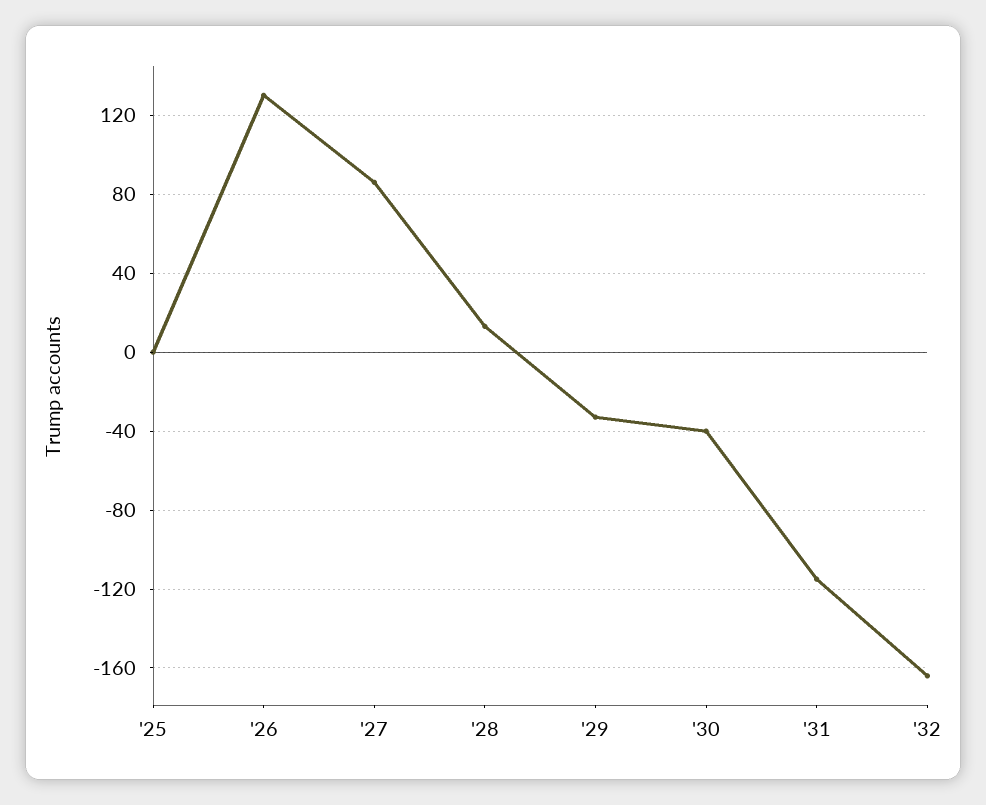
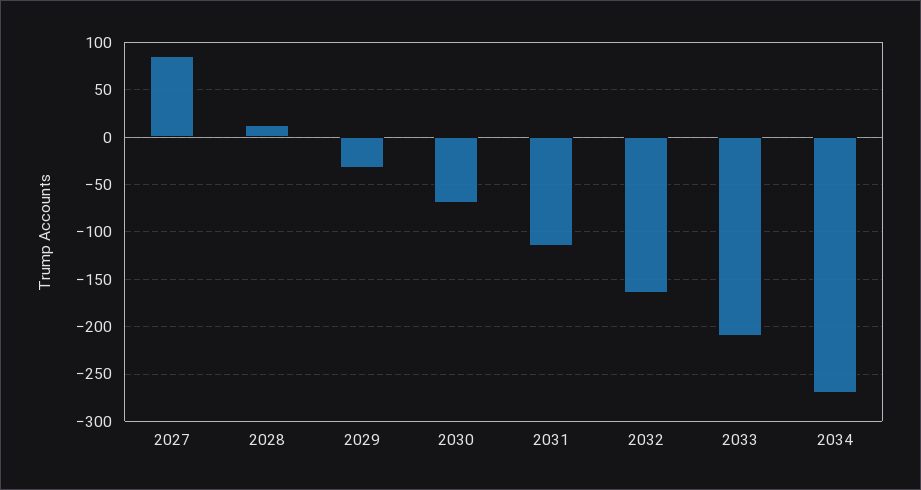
'25: 0 -> none
'26: 130 -> none
'30: -40 -> -70
2033: none -> -210
2034: none -> -270

